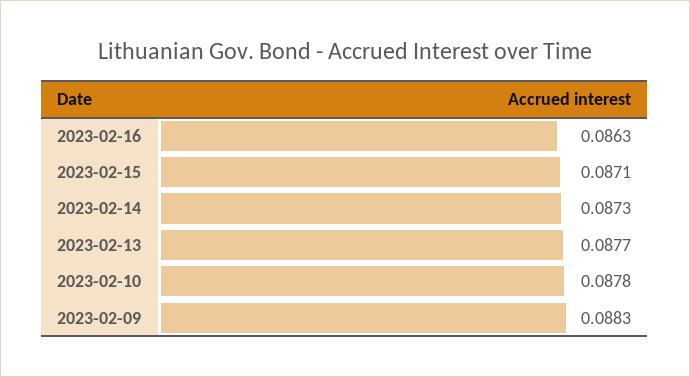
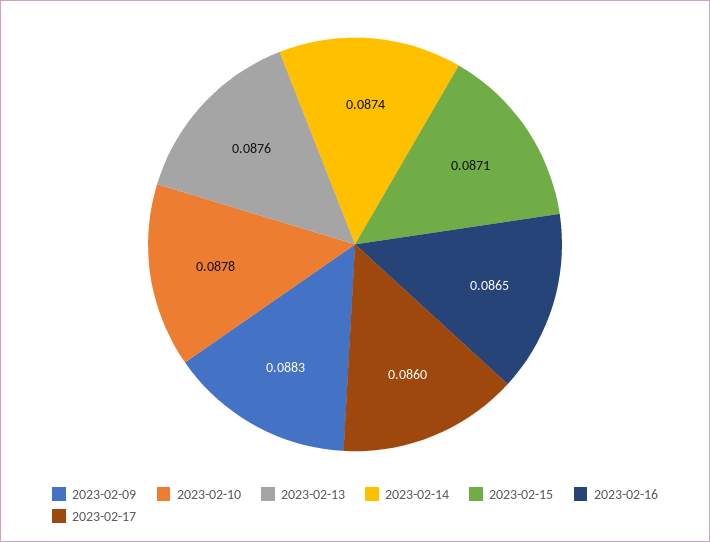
2023-02-16: 0.0863 -> 0.0865
2023-02-14: 0.0873 -> 0.0874
2023-02-13: 0.0877 -> 0.0876
2023-02-17: none -> 0.086

